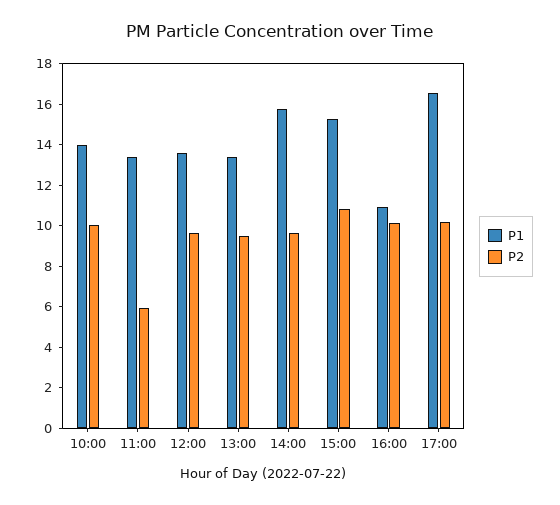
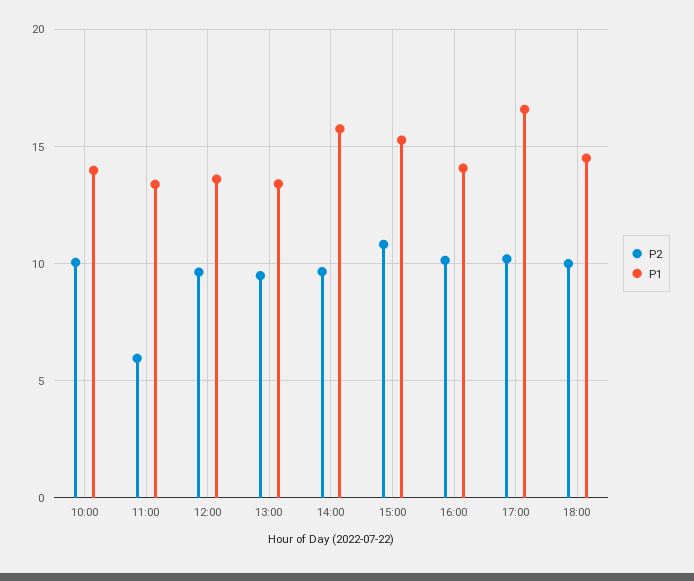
P1, 16:00: 11 -> 14
P2, 18:00: none -> 10
P1, 18:00: none -> 14.5

